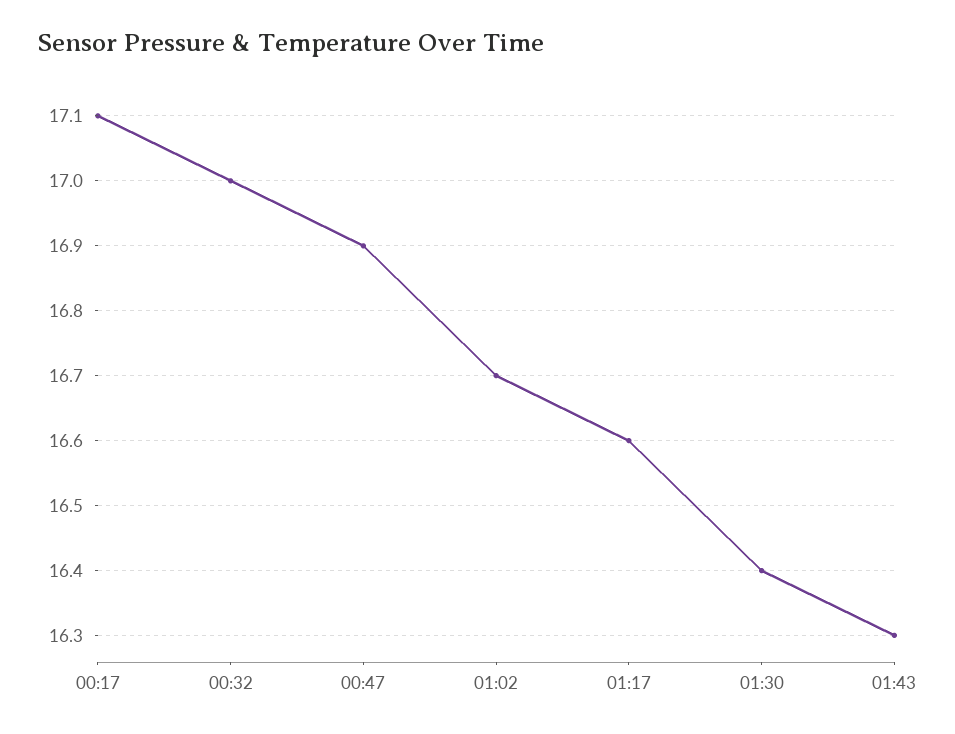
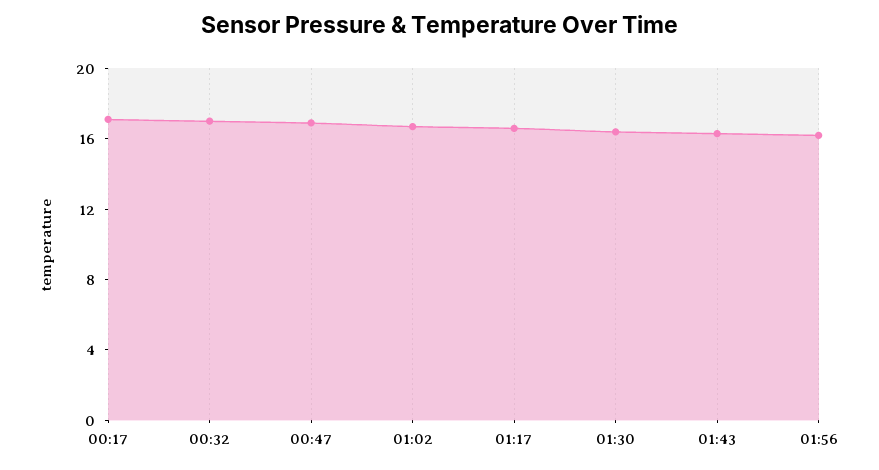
01:56: none -> 16

